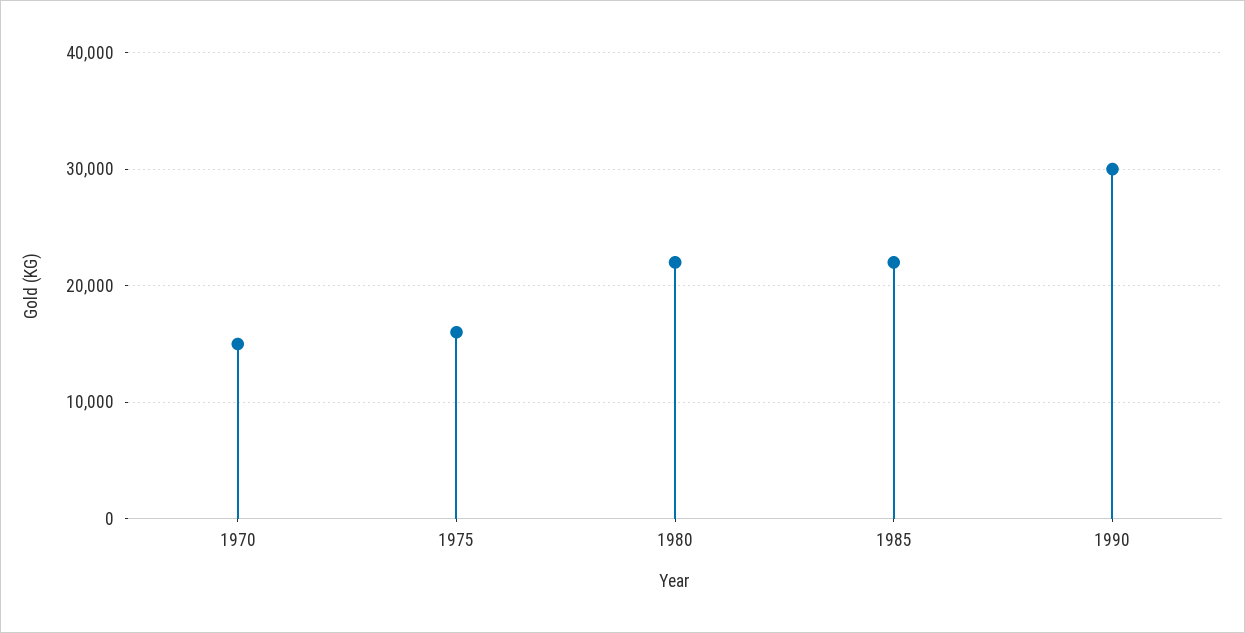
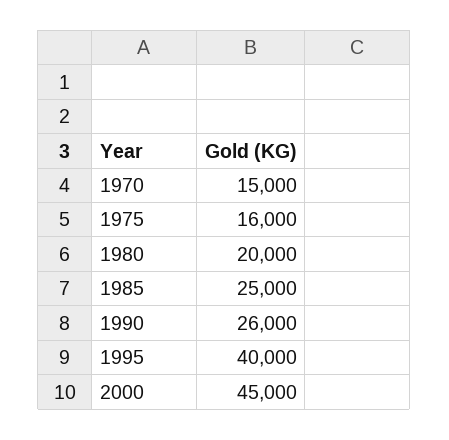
1980: 22000 -> 20000
1985: 22000 -> 25000
1990: 30000 -> 26000
1995: none -> 40000
2000: none -> 45000

